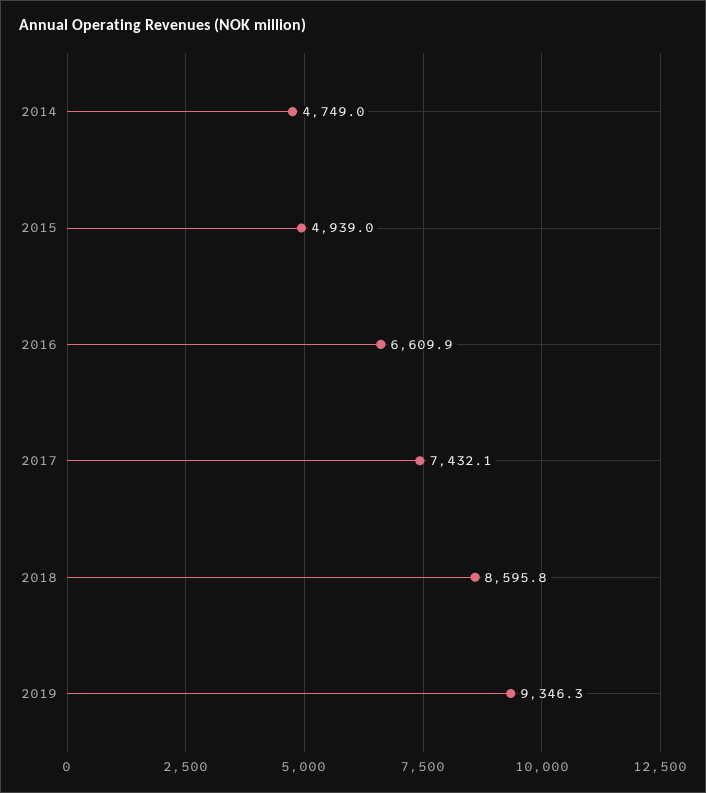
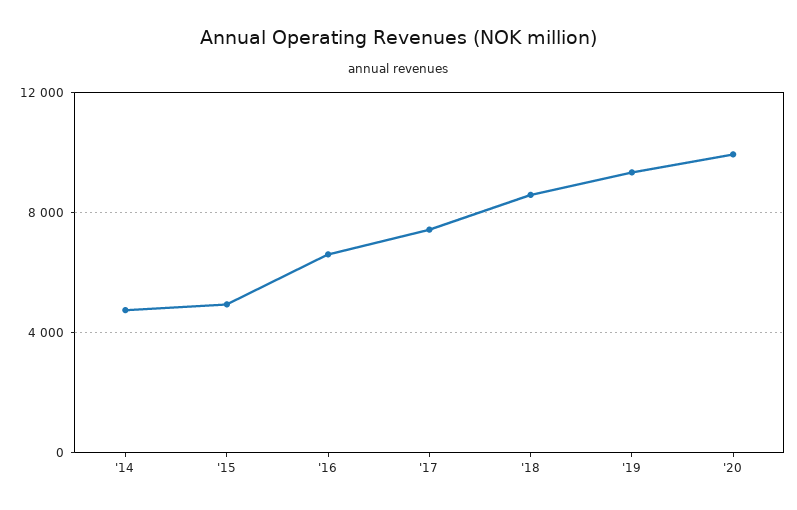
'20: none -> 10000

